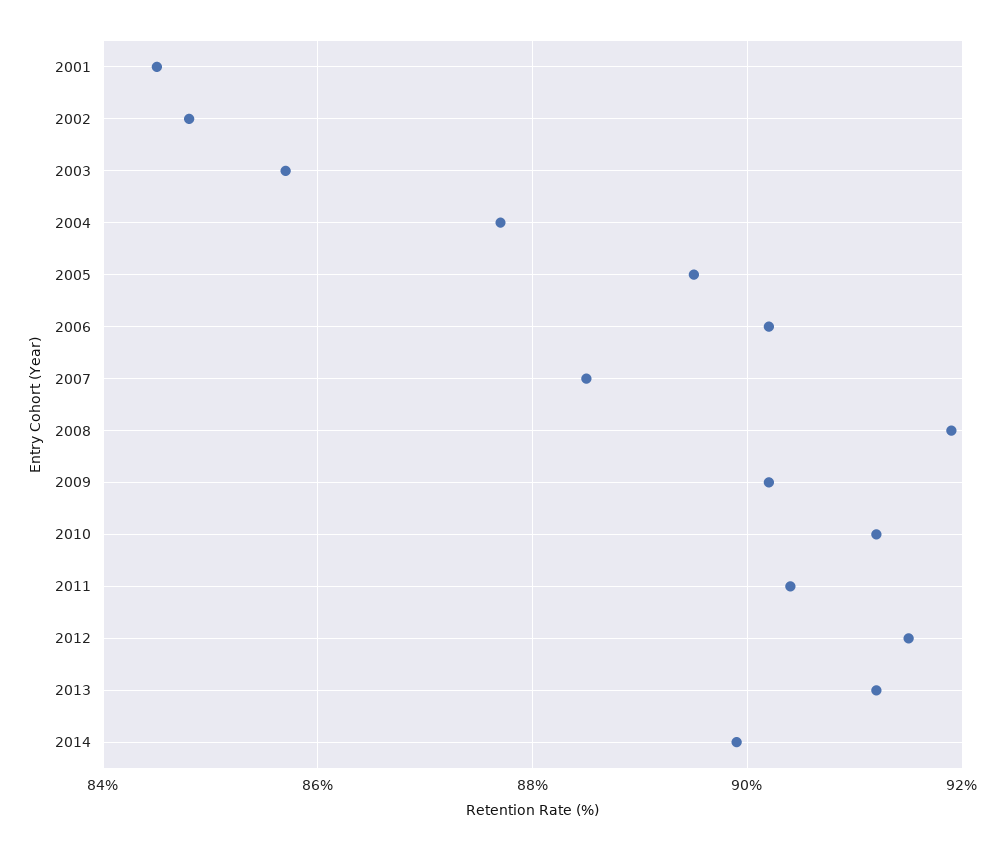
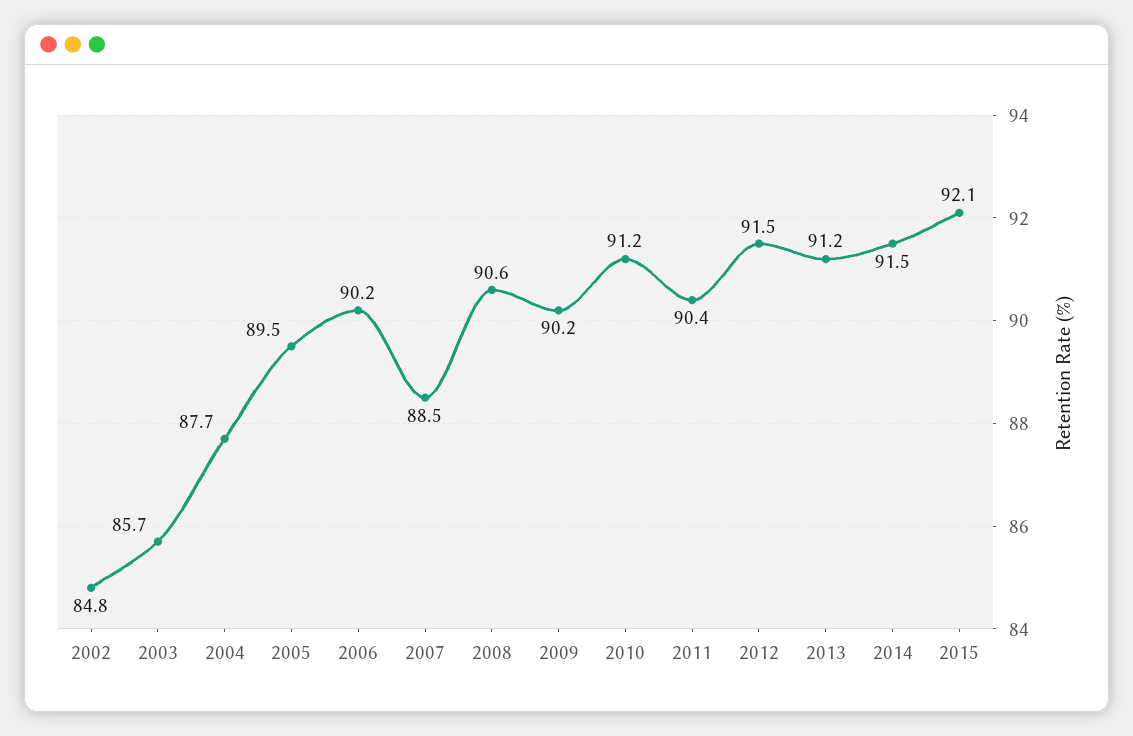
2001: 84.5 -> none
2008: 92 -> 90.6
2014: 90 -> 91.5
2015: none -> 92.1

